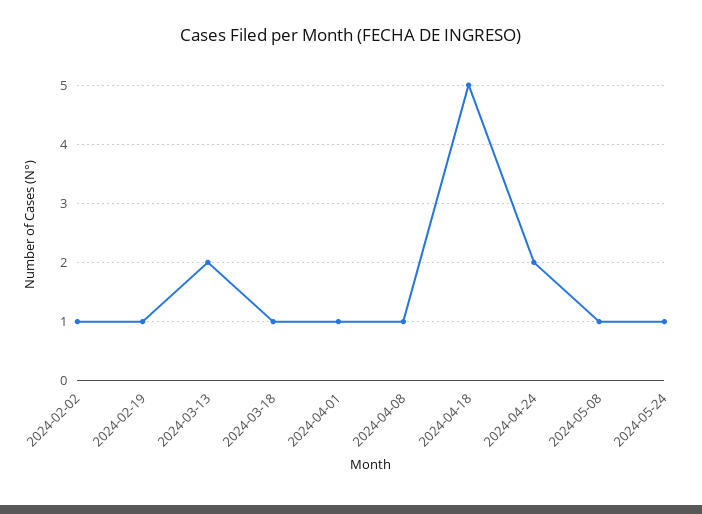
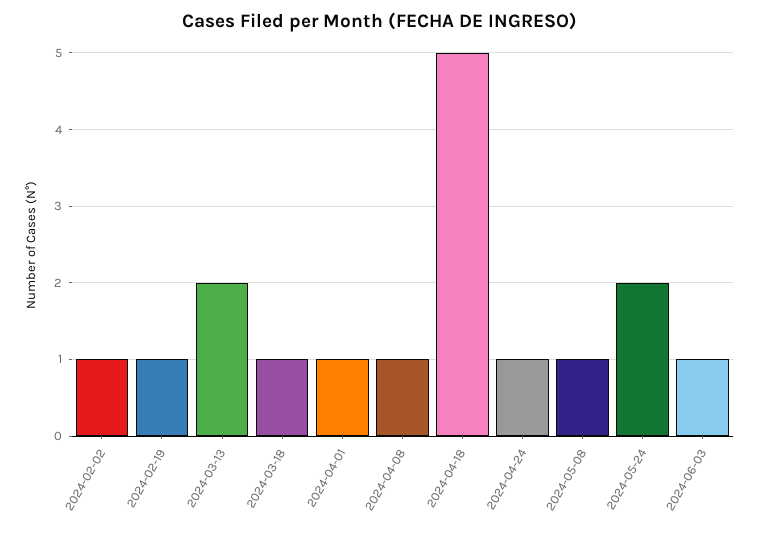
2024-04-24: 2 -> 1
2024-05-24: 1 -> 2
2024-06-03: none -> 1

